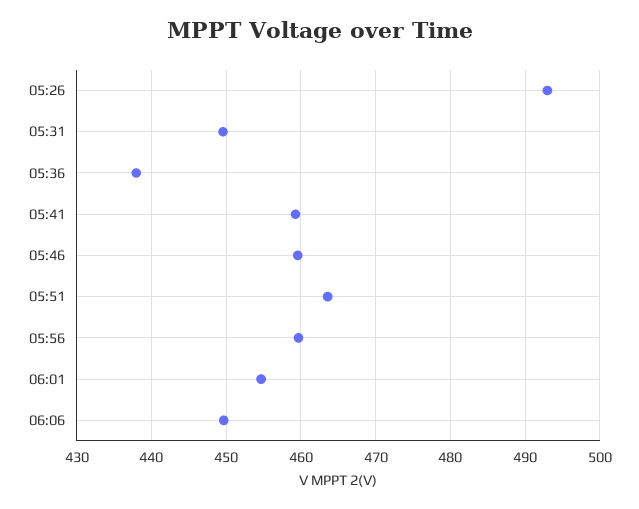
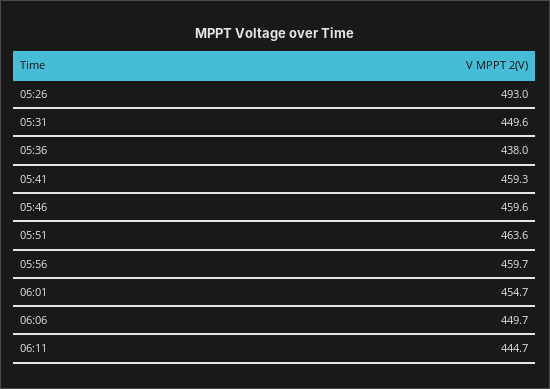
06:11: none -> 444.7

